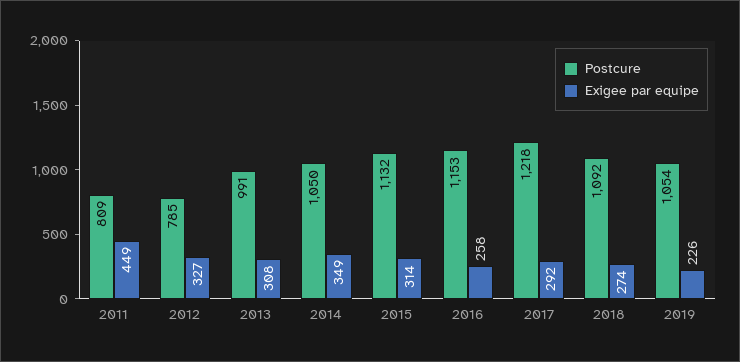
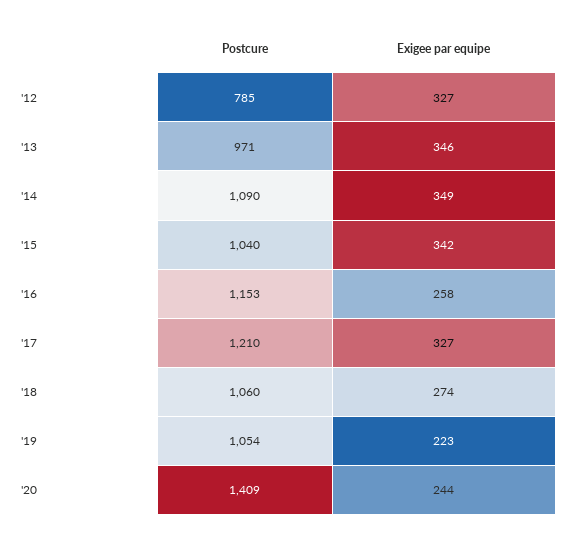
Postcure, 2011: 809 -> none
Exigee par equipe, 2011: 449 -> none
Postcure, 2013: 991 -> 971
Exigee par equipe, 2013: 308 -> 346
Postcure, 2014: 1050 -> 1090
Postcure, 2015: 1132 -> 1040
Exigee par equipe, 2015: 314 -> 342
Postcure, 2017: 1218 -> 1210
Exigee par equipe, 2017: 292 -> 327
Postcure, 2018: 1092 -> 1060
Exigee par equipe, 2019: 226 -> 223
Postcure, '20: none -> 1409
Exigee par equipe, '20: none -> 244

